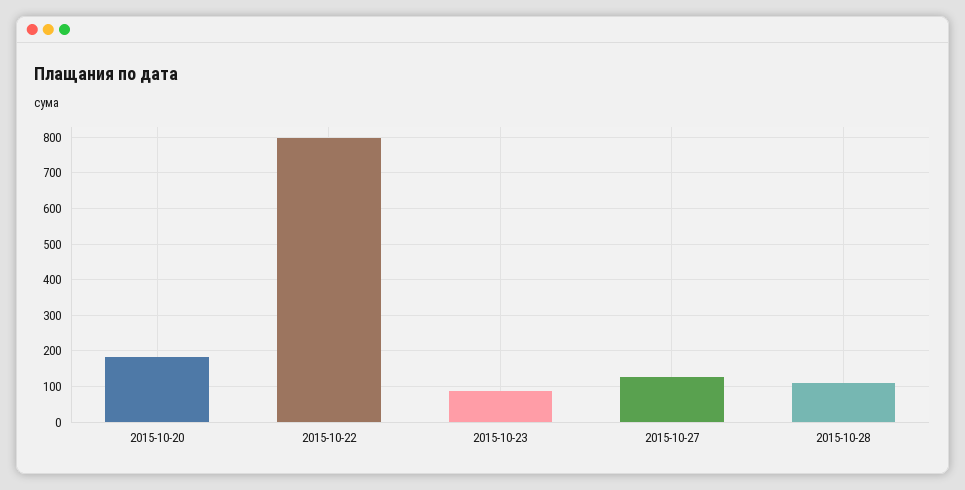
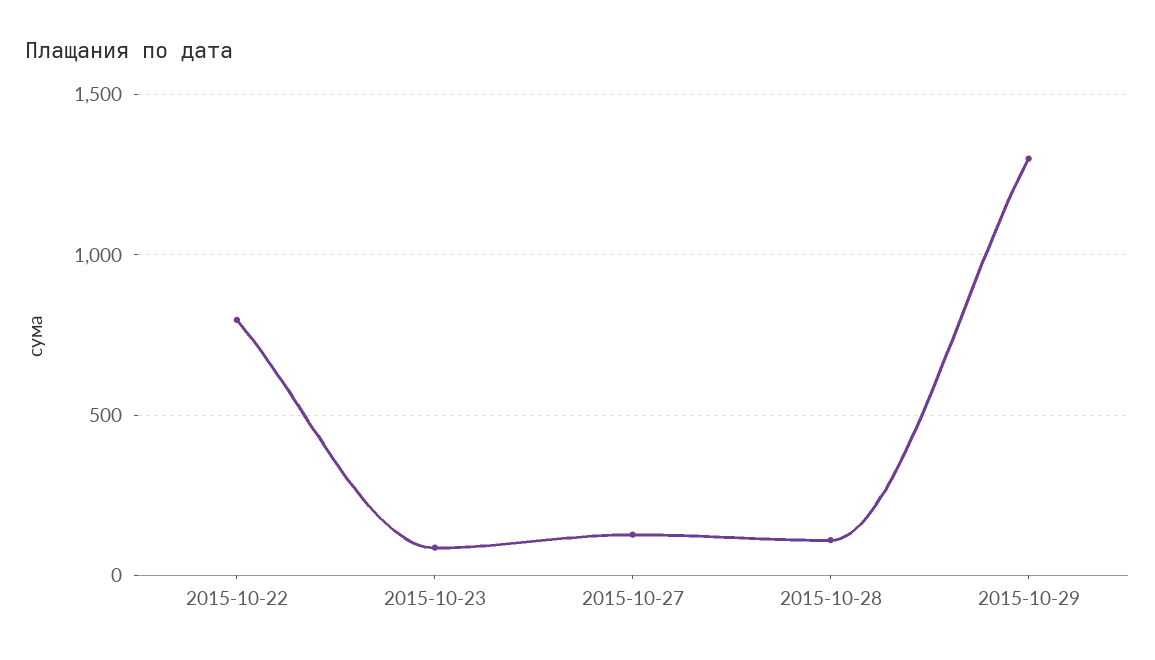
2015-10-20: 180 -> none
2015-10-29: none -> 1300

